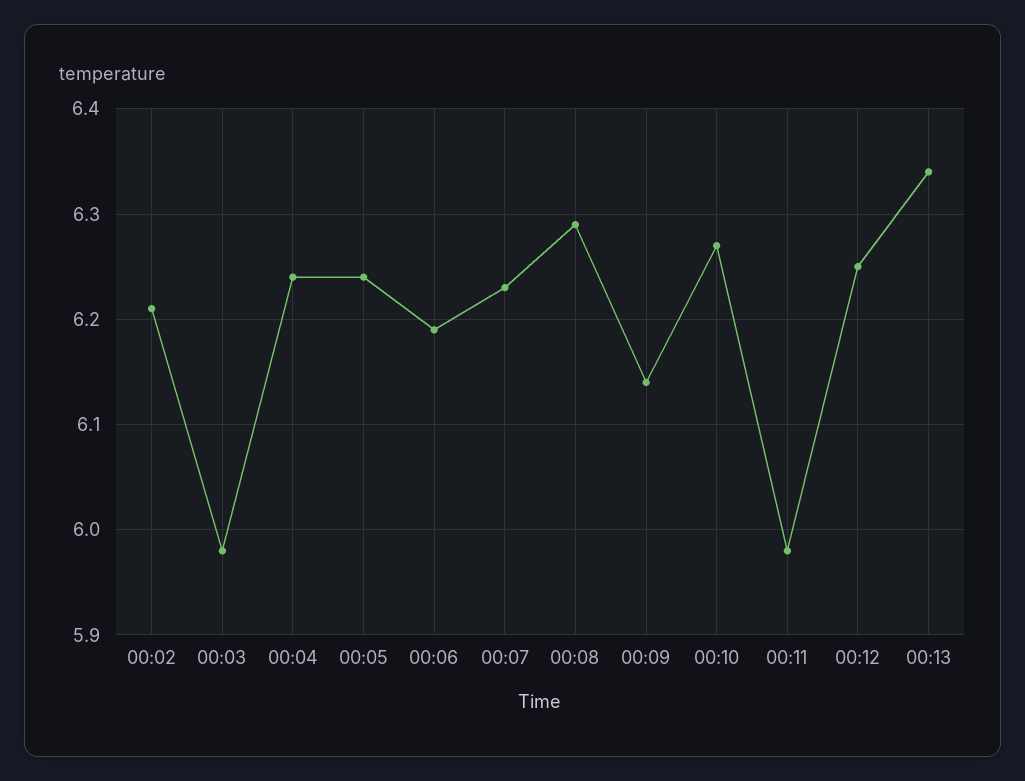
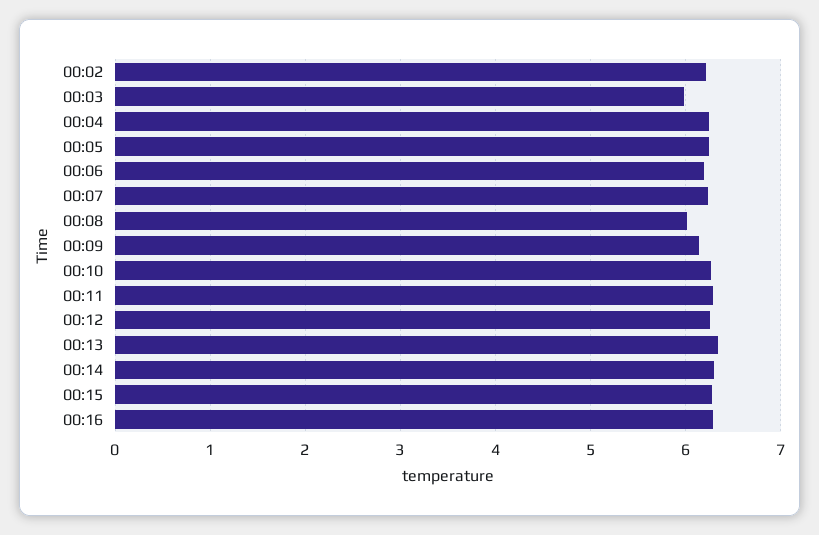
00:08: 6.29 -> 6
00:11: 5.98 -> 6.3
00:14: none -> 6.3
00:15: none -> 6.3
00:16: none -> 6.3

